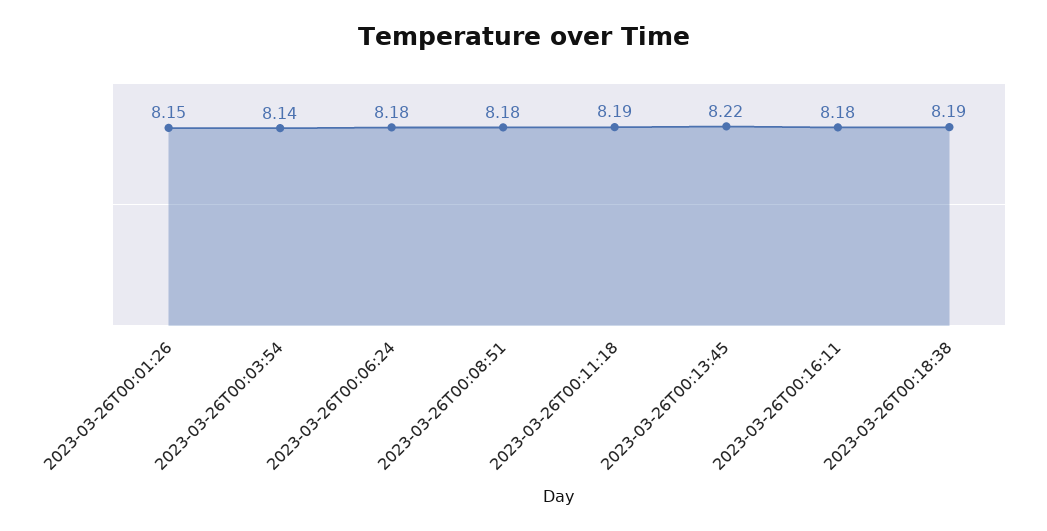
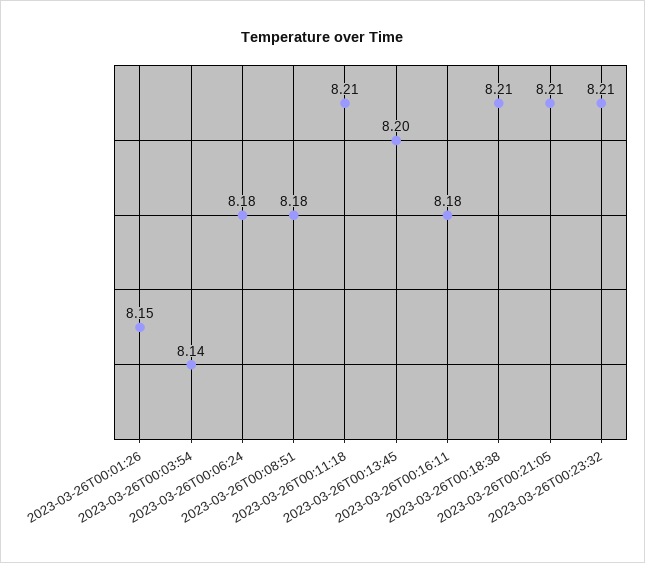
2023-03-26T00:11:18: 8.19 -> 8.21
2023-03-26T00:13:45: 8.22 -> 8.2
2023-03-26T00:18:38: 8.19 -> 8.21
2023-03-26T00:21:05: none -> 8.21
2023-03-26T00:23:32: none -> 8.21

